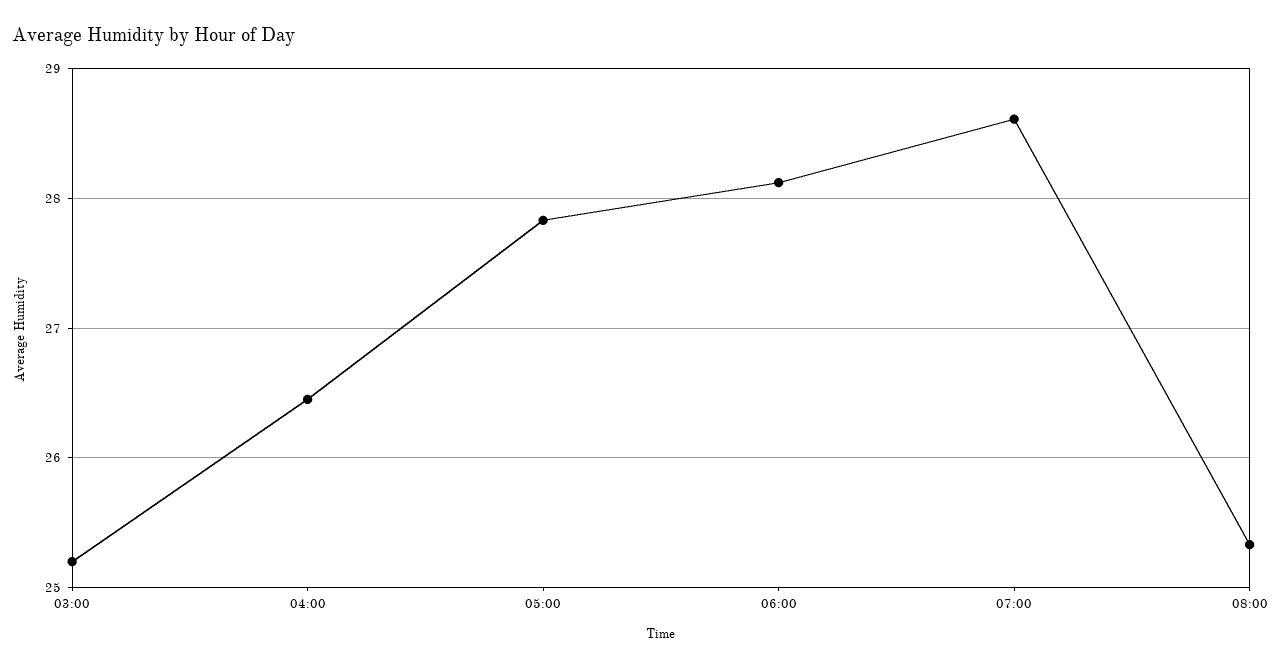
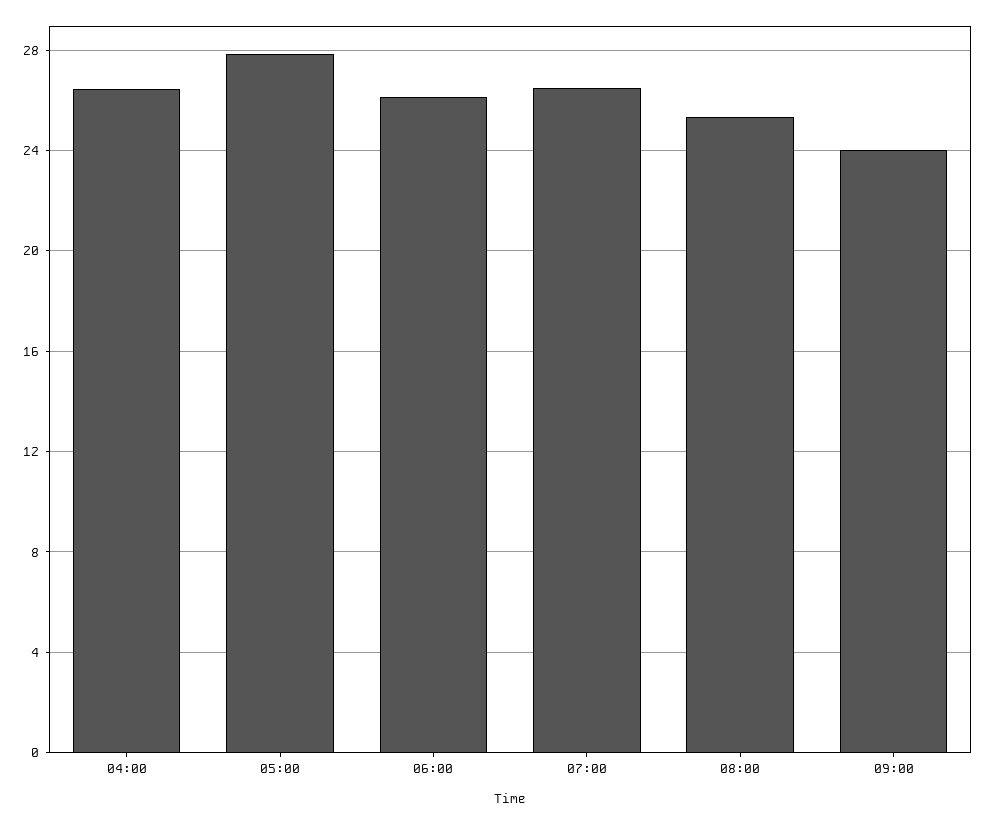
03:00: 25.2 -> none
06:00: 28.1 -> 26
07:00: 28.6 -> 26.5
09:00: none -> 24

